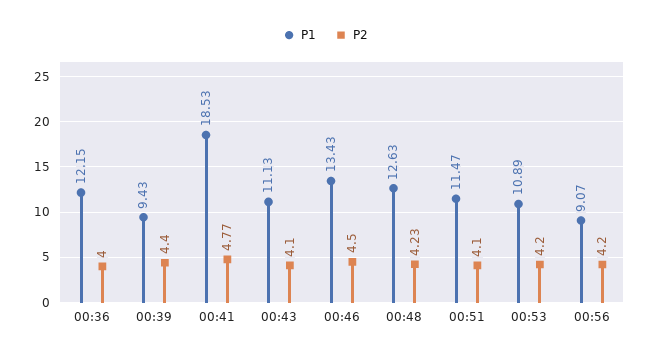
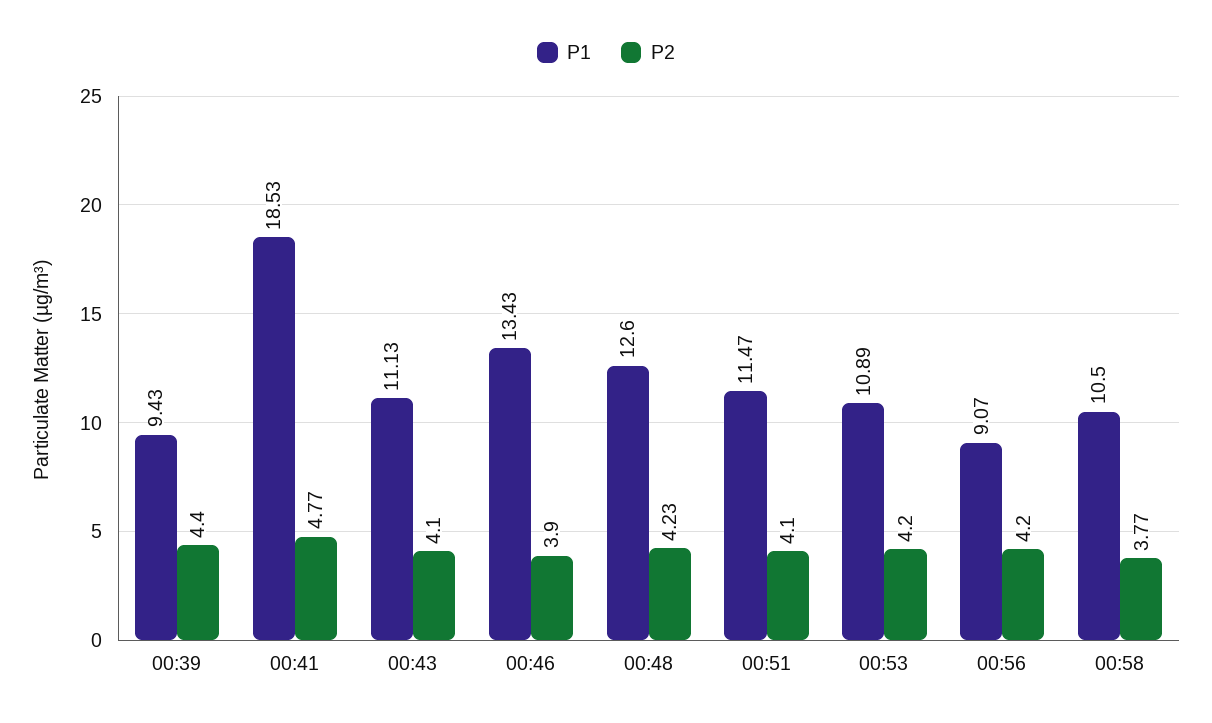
P1, 00:36: 12.15 -> none
P2, 00:36: 4 -> none
P2, 00:46: 4.5 -> 3.9
P1, 00:48: 12.63 -> 12.6
P1, 00:58: none -> 10.5
P2, 00:58: none -> 3.77

